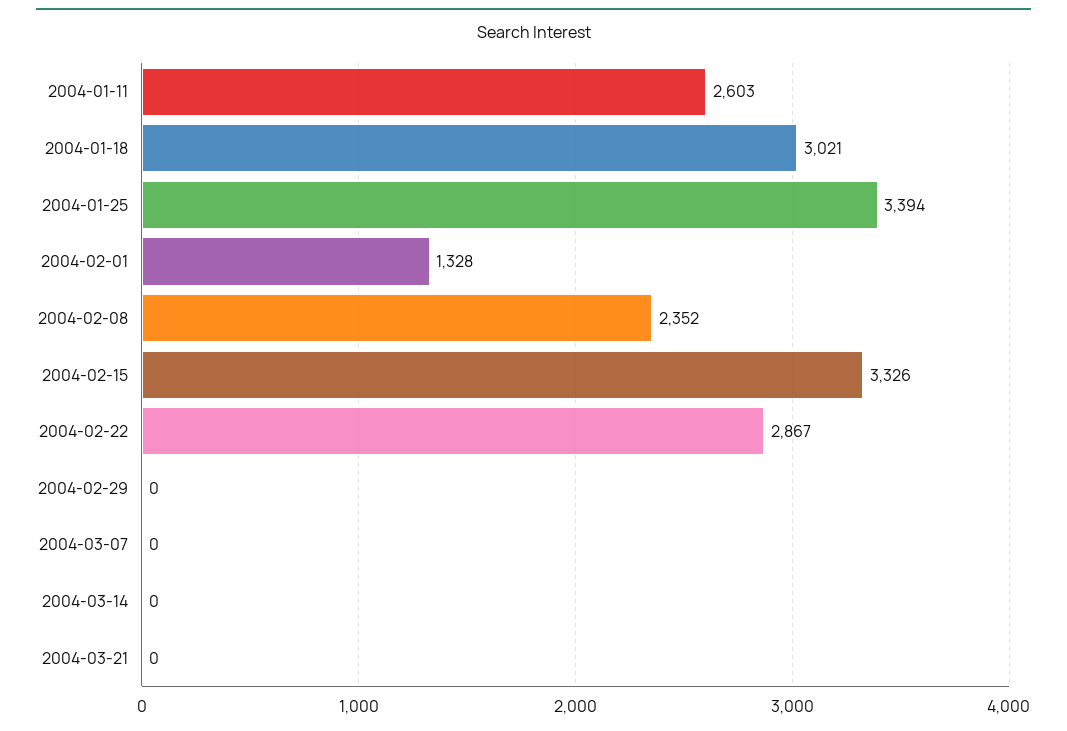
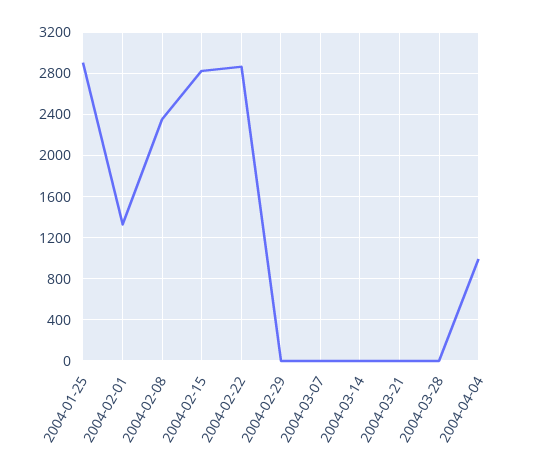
2004-01-11: 2603 -> none
2004-01-18: 3021 -> none
2004-01-25: 3394 -> 2900
2004-02-15: 3326 -> 2800
2004-03-28: none -> 0
2004-04-04: none -> 1000

